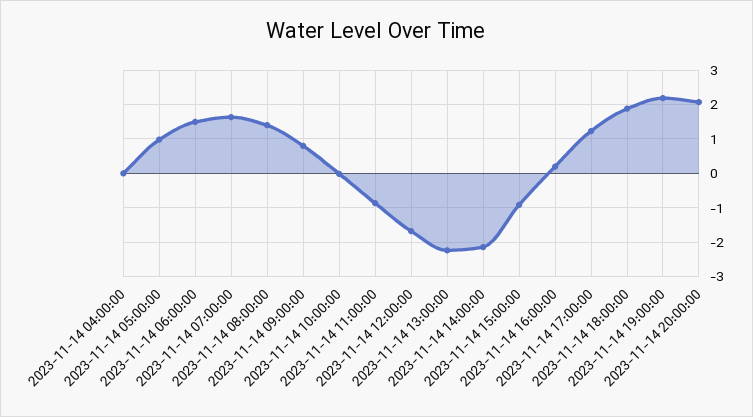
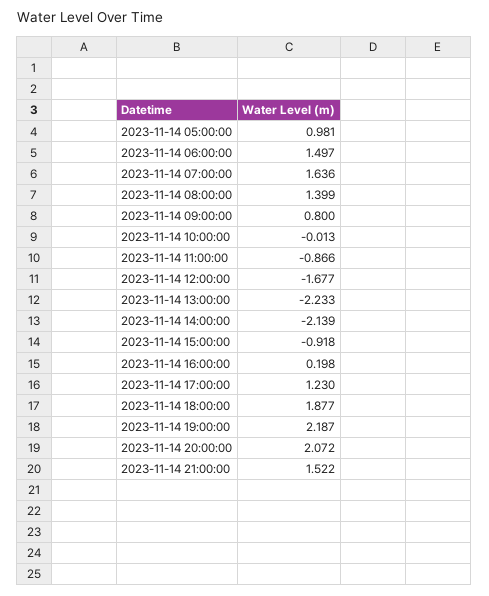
2023-11-14 04:00:00: 0 -> none
2023-11-14 21:00:00: none -> 1.522

